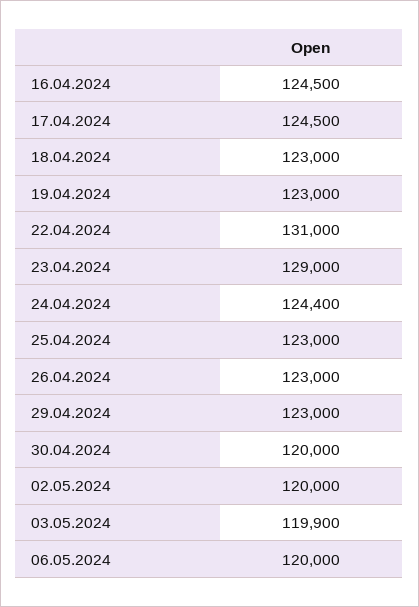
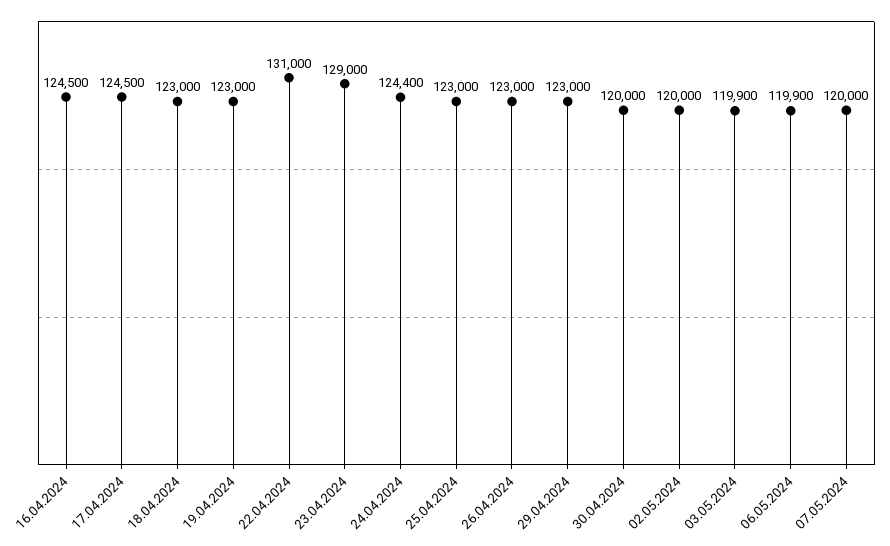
06.05.2024: 120000 -> 119900
07.05.2024: none -> 120000

